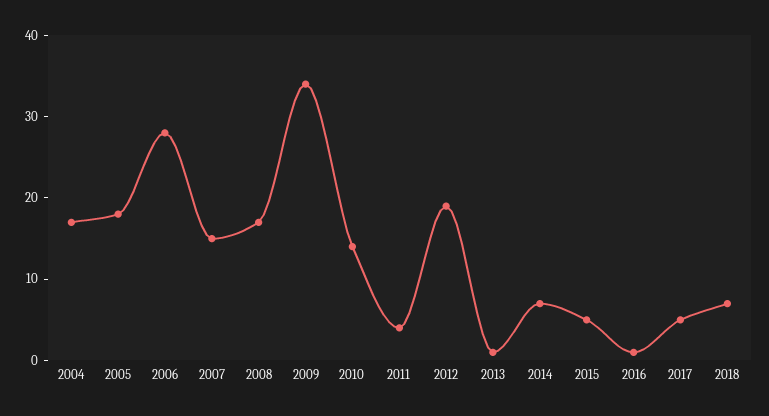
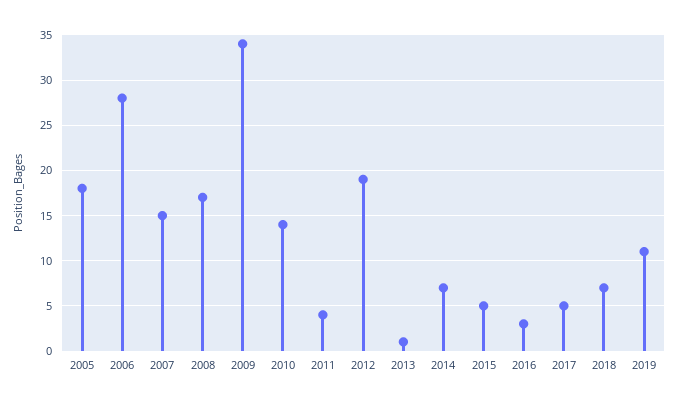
2004: 17 -> none
2016: 1 -> 3
2019: none -> 11

